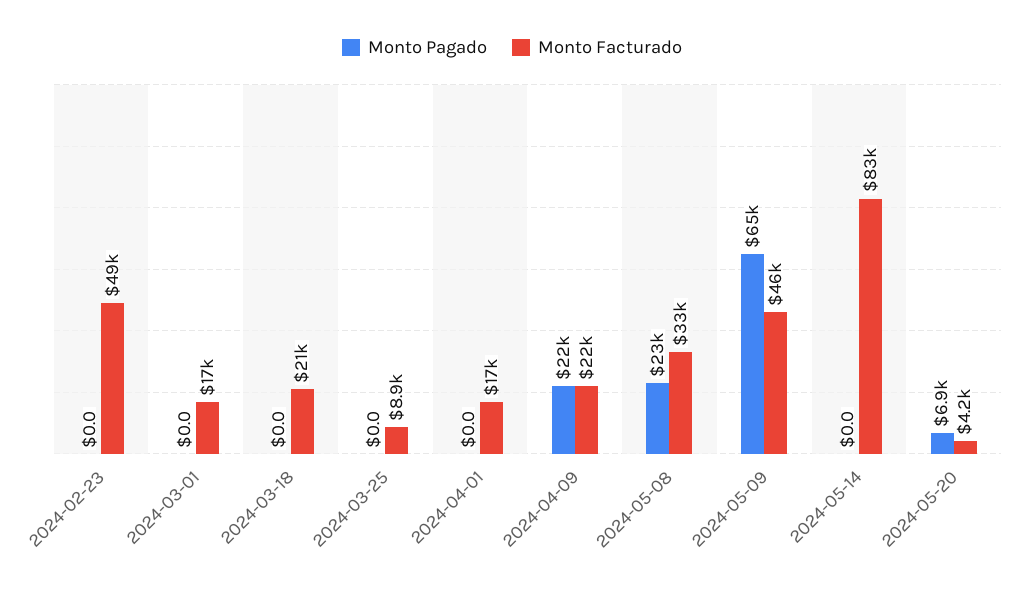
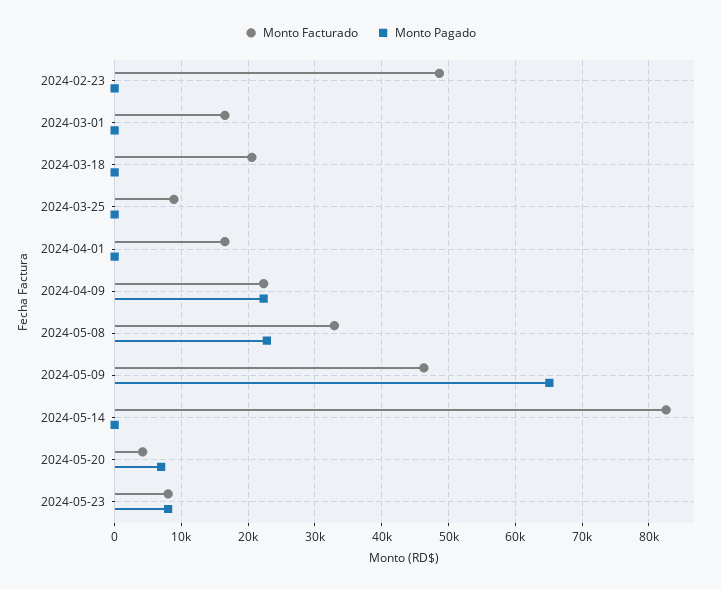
Monto Facturado, 2024-05-23: none -> 8000
Monto Pagado, 2024-05-23: none -> 8000

